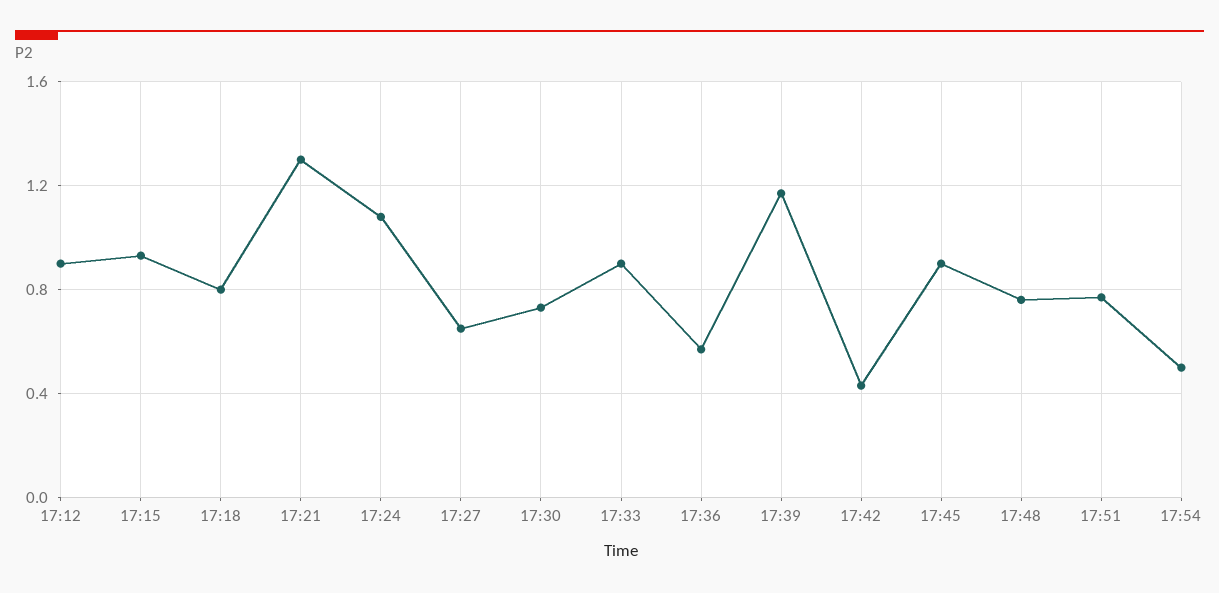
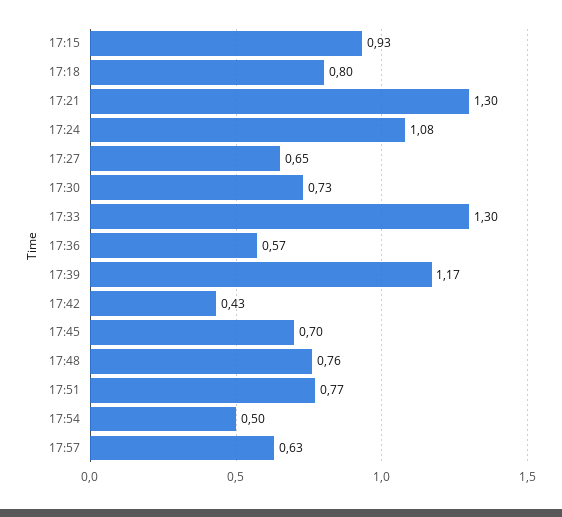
17:12: 0.9 -> none
17:33: 0.9 -> 1.3
17:45: 0.9 -> 0.7
17:57: none -> 0.63

